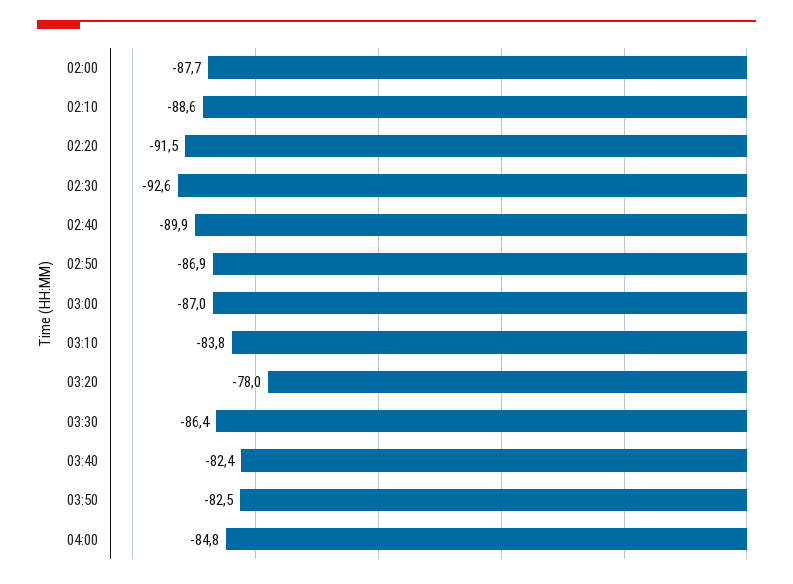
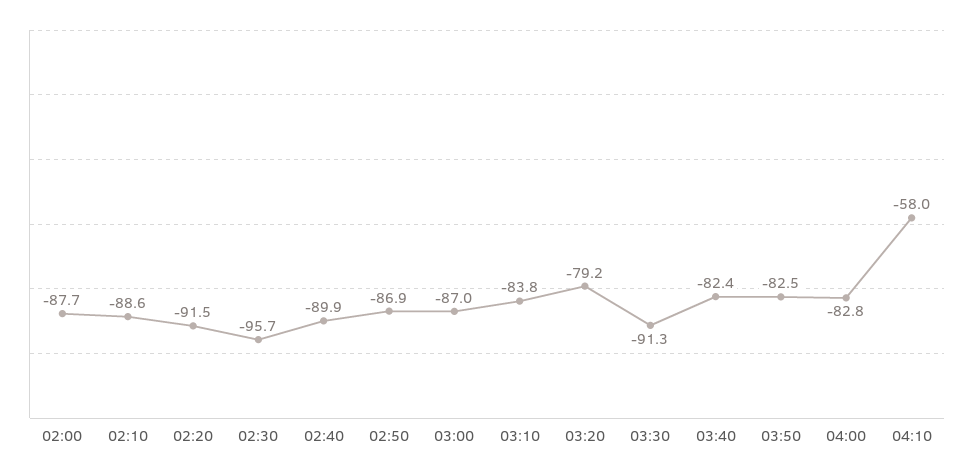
02:30: -92.6 -> -95.7
03:20: -78 -> -79.2
03:30: -86.4 -> -91.3
04:00: -84.8 -> -82.8
04:10: none -> -58

